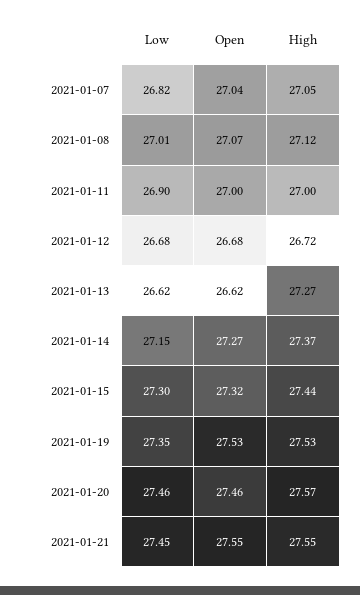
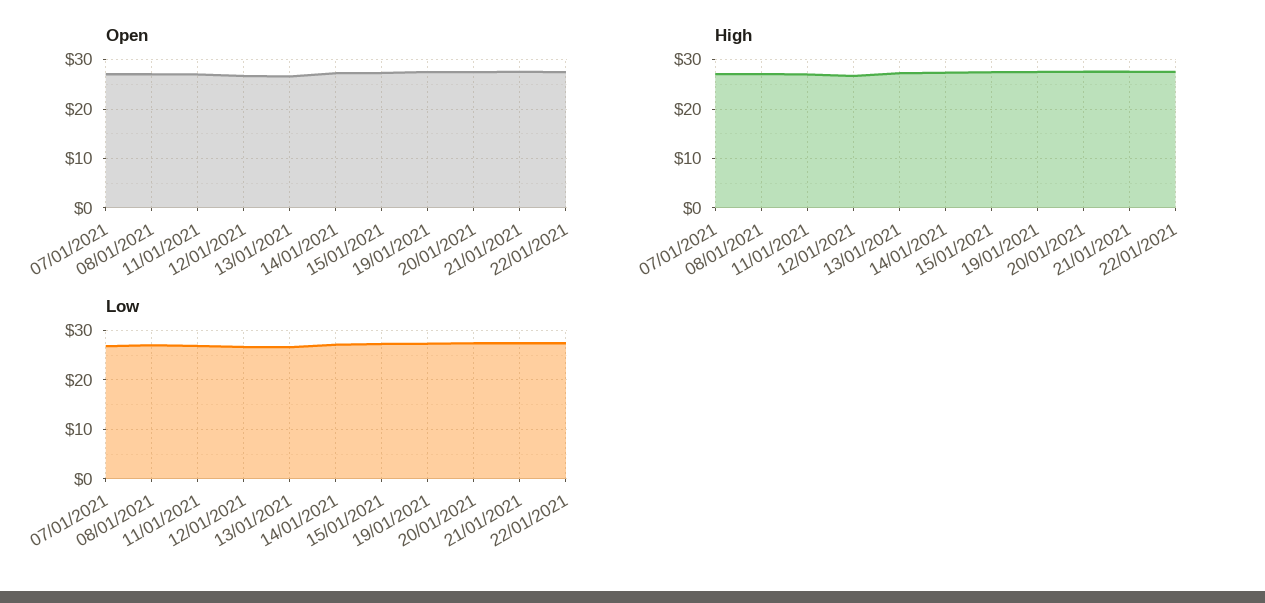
Open, 22/01/2021: none -> 28
High, 22/01/2021: none -> 28
Low, 22/01/2021: none -> 28

